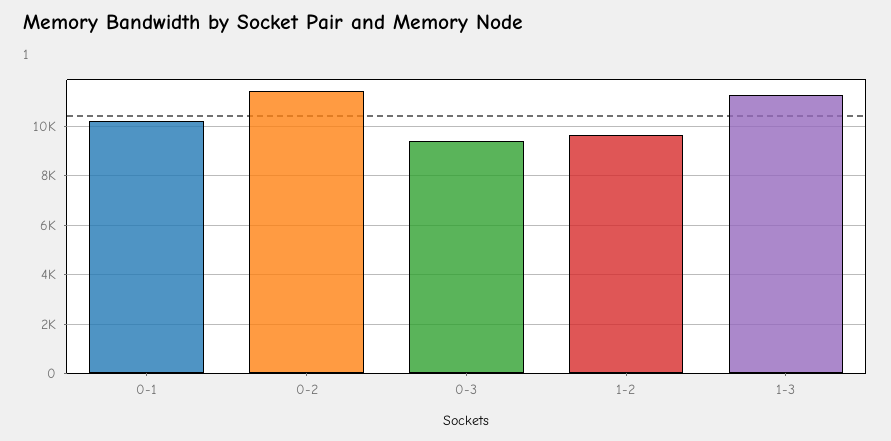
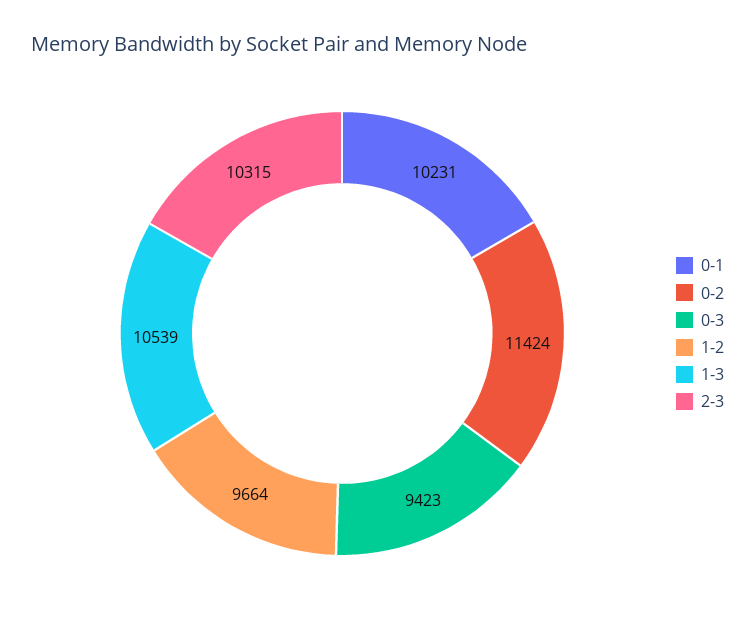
1-3: 11250 -> 10539
2-3: none -> 10315

